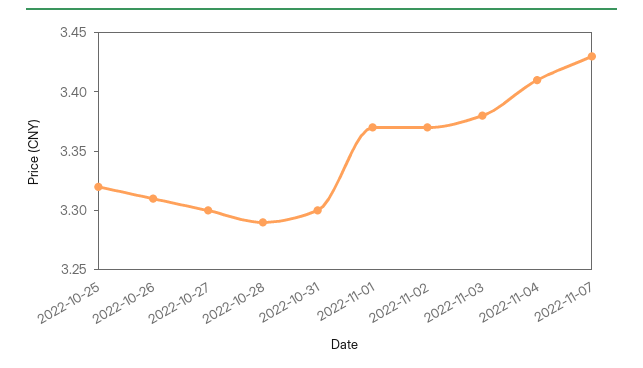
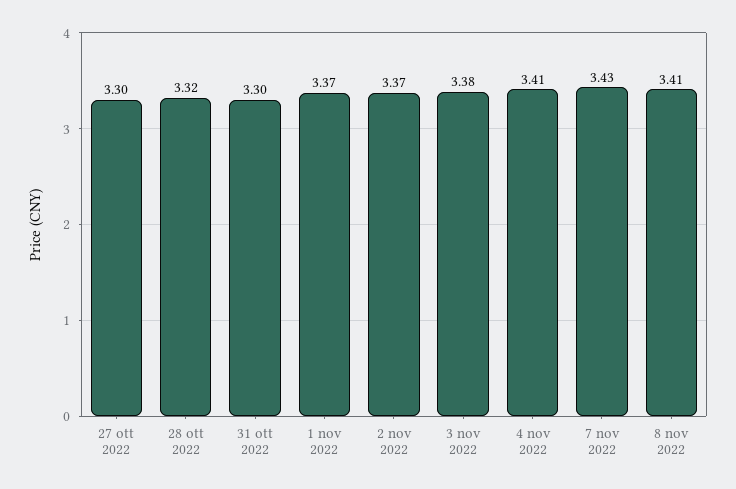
2022-10-25: 3.32 -> none
2022-10-26: 3.31 -> none
2022-10-28: 3.29 -> 3.32
8 nov 2022: none -> 3.41

